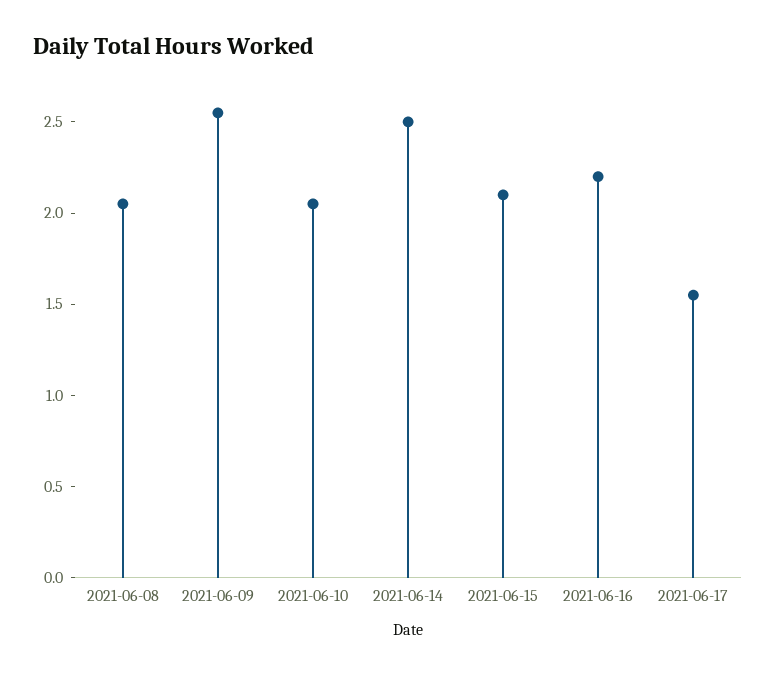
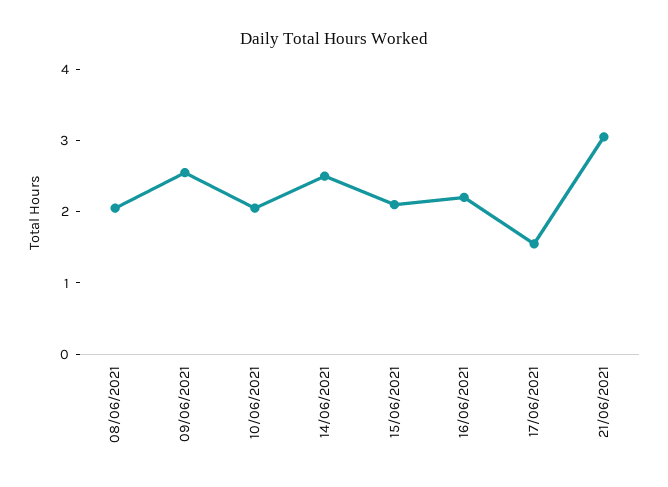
21/06/2021: none -> 3

